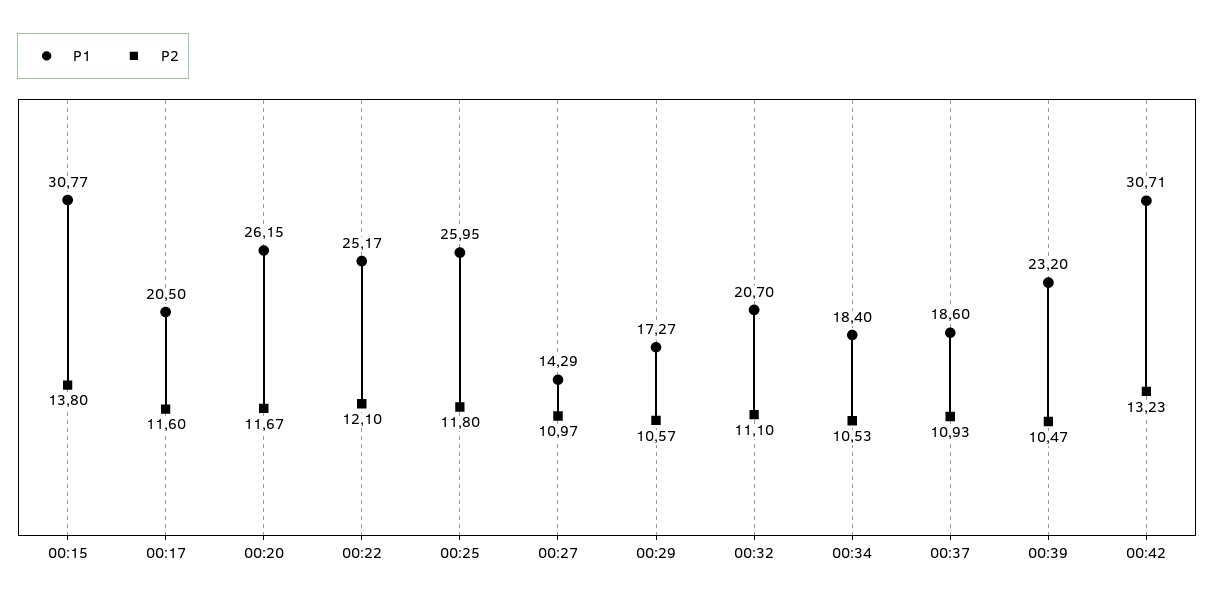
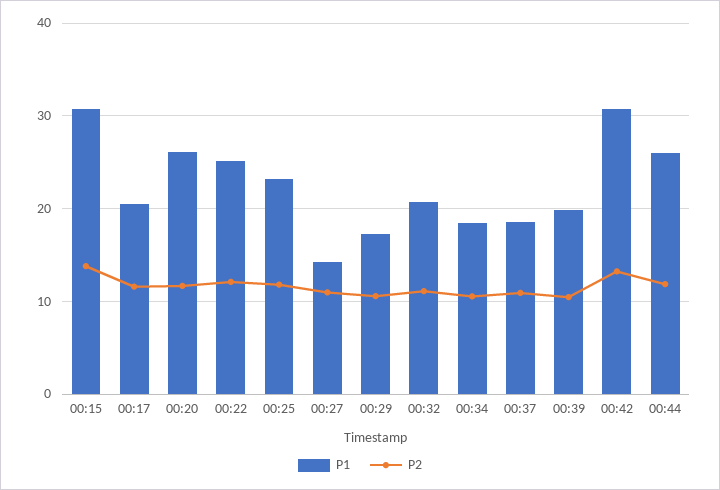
P1, 00:25: 25.95 -> 23
P1, 00:39: 23.2 -> 20
P1, 00:44: none -> 26
P2, 00:44: none -> 12

